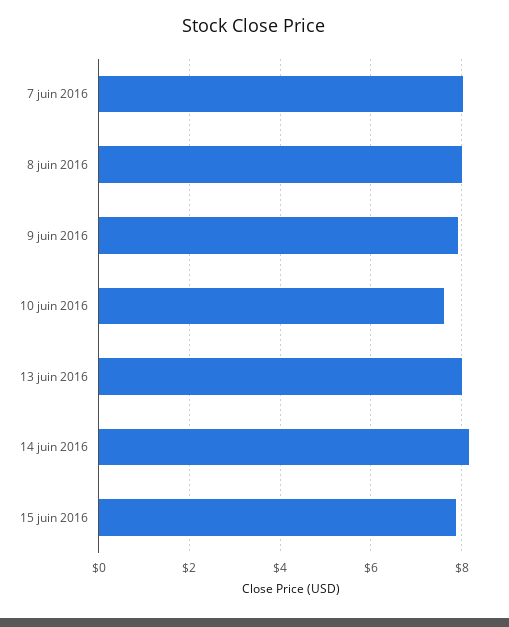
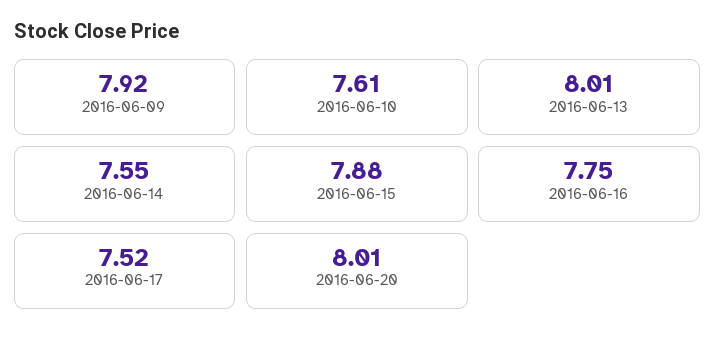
7 juin 2016: 8 -> none
8 juin 2016: 8 -> none
14 juin 2016: 8.2 -> 7.55
2016-06-16: none -> 7.75
2016-06-17: none -> 7.52
2016-06-20: none -> 8.01

